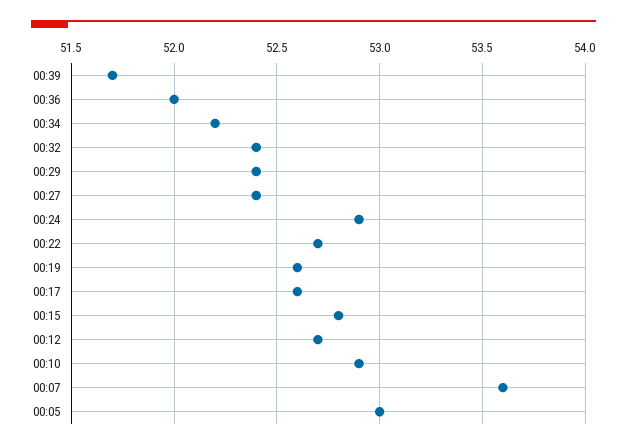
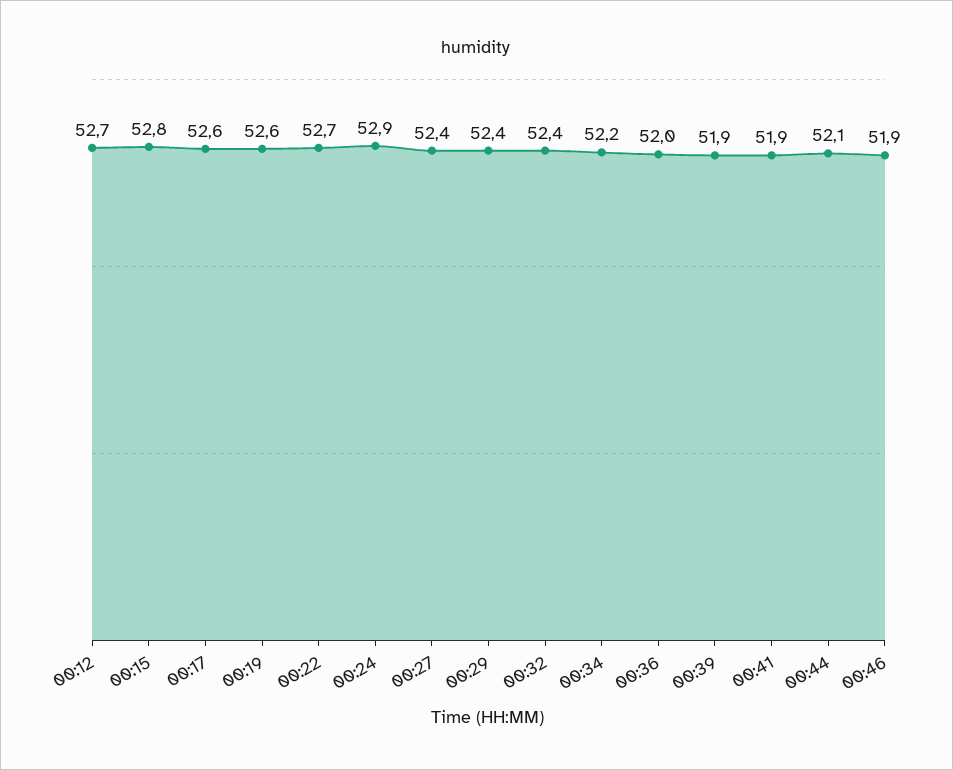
00:39: 51.7 -> 51.9
00:10: 52.9 -> none
00:07: 53.6 -> none
00:05: 53 -> none
00:41: none -> 51.9
00:44: none -> 52.1
00:46: none -> 51.9

